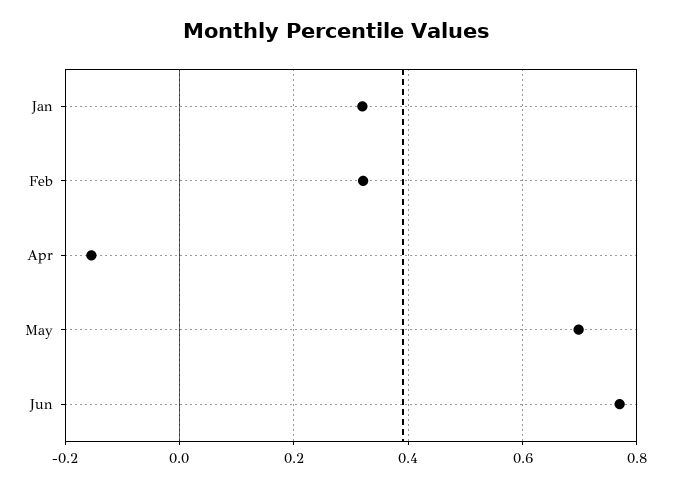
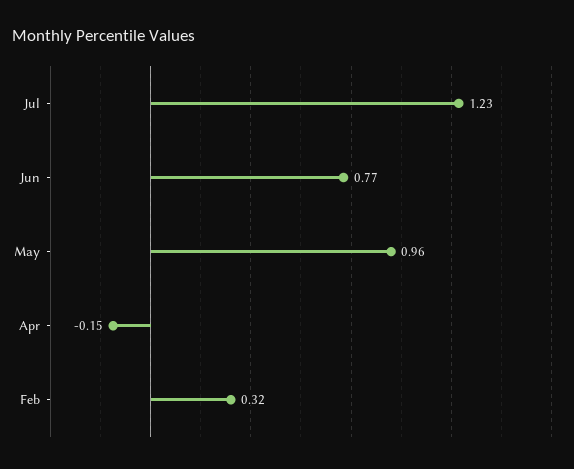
Jan: 0.32 -> none
May: 0.7 -> 0.96
Jul: none -> 1.23

